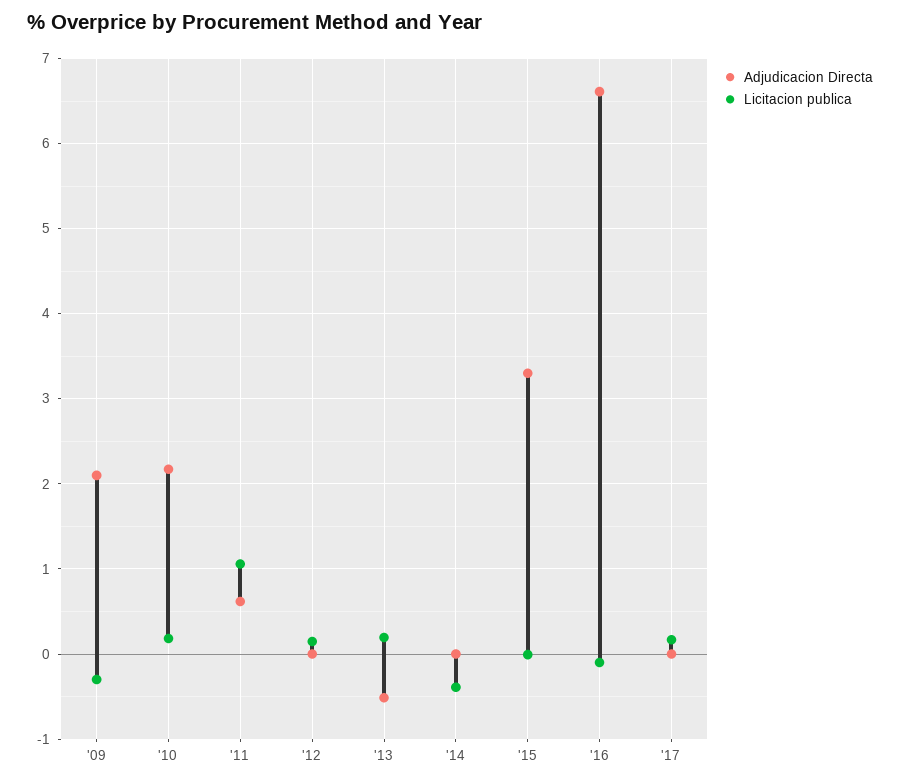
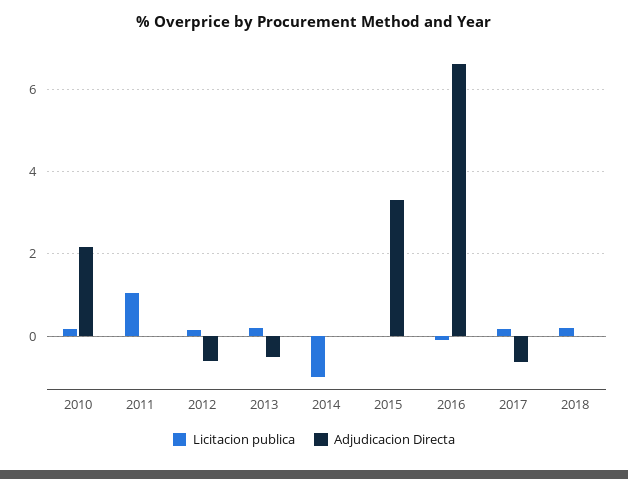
Adjudicacion Directa, '09: 2.1 -> none
Licitacion publica, '09: -0.3 -> none
Adjudicacion Directa, '11: 0.6 -> 0
Adjudicacion Directa, '12: 0 -> -0.6
Licitacion publica, '14: -0.4 -> -1
Adjudicacion Directa, '17: 0 -> -0.6
Licitacion publica, 2018: none -> 0.2
Adjudicacion Directa, 2018: none -> 0

